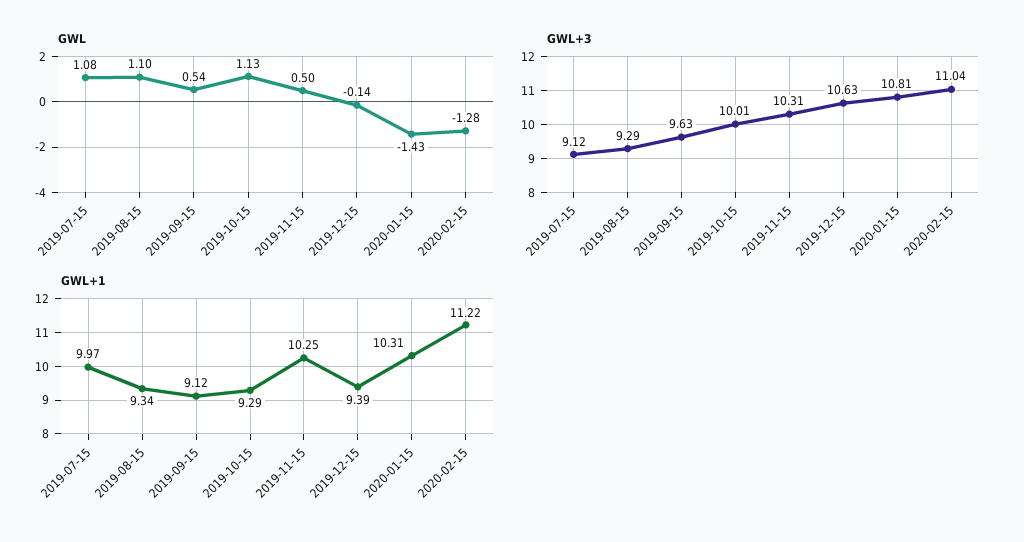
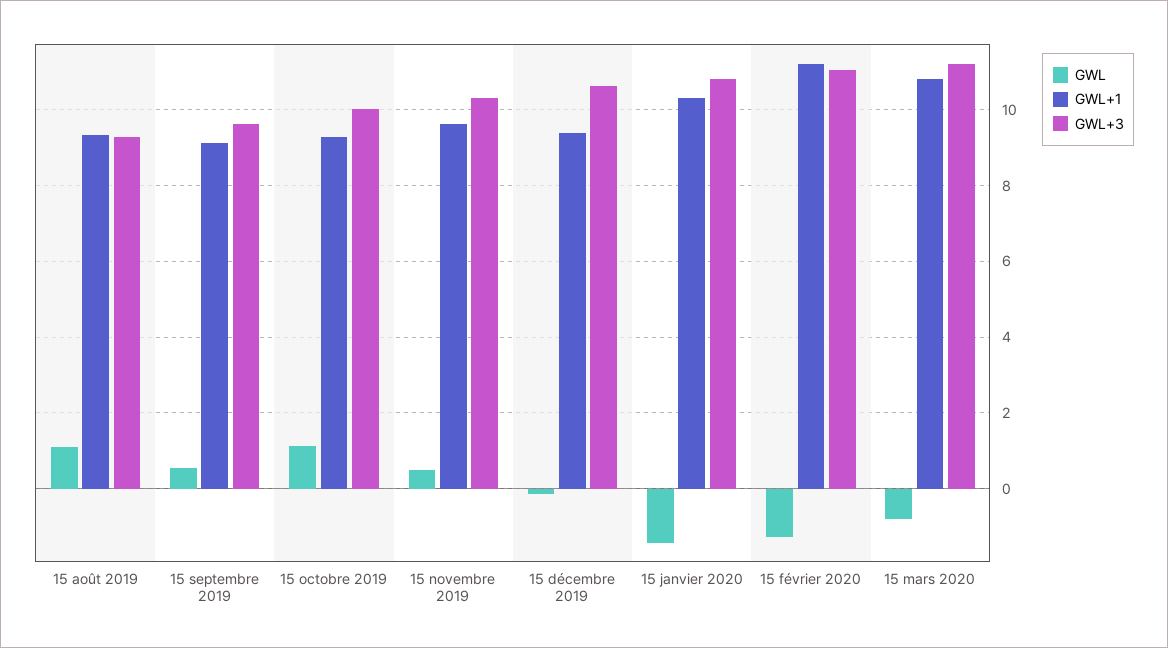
GWL, 2019-07-15: 1.08 -> none
GWL+3, 2019-07-15: 9.12 -> none
GWL+1, 2019-07-15: 9.97 -> none
GWL+1, 2019-11-15: 10.25 -> 9.6
GWL, 15 mars 2020: none -> -0.8
GWL+1, 15 mars 2020: none -> 10.8
GWL+3, 15 mars 2020: none -> 11.2

